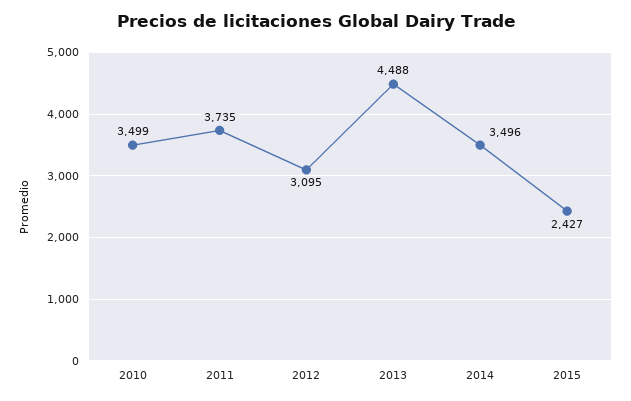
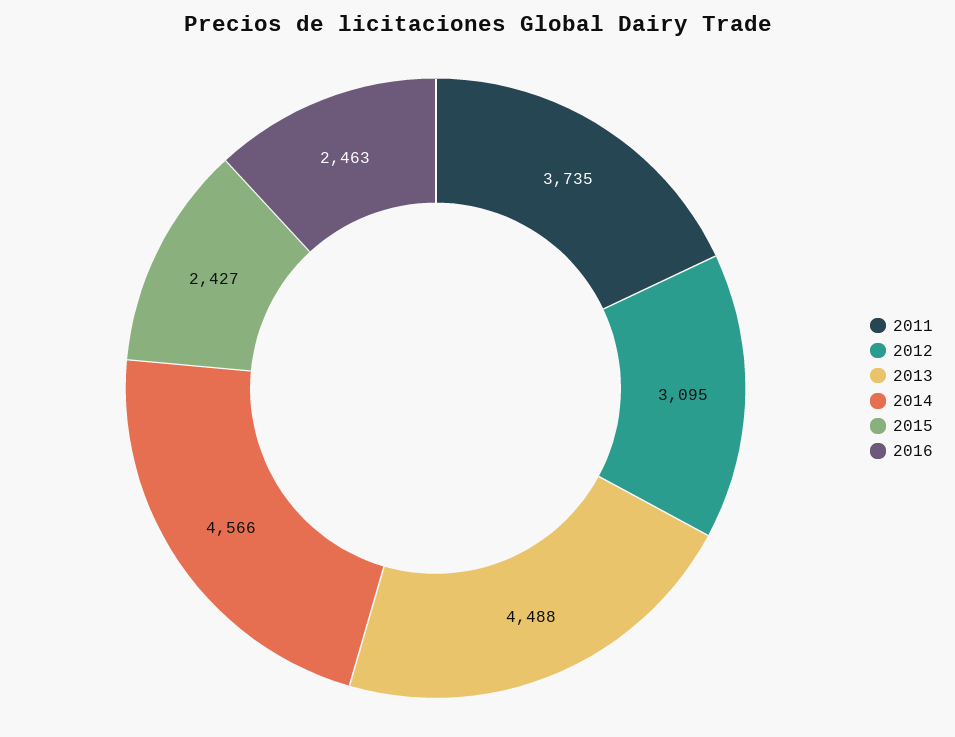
2010: 3499 -> none
2014: 3496 -> 4566
2016: none -> 2463

